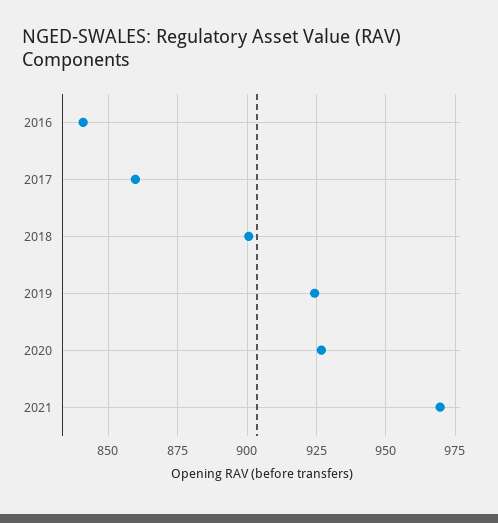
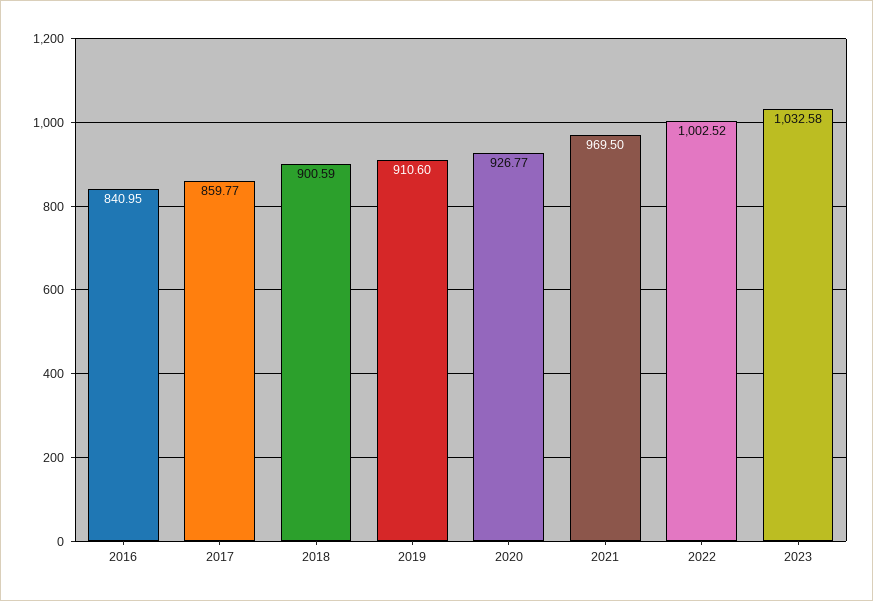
2019: 925 -> 910.6
2022: none -> 1002.52
2023: none -> 1032.58

